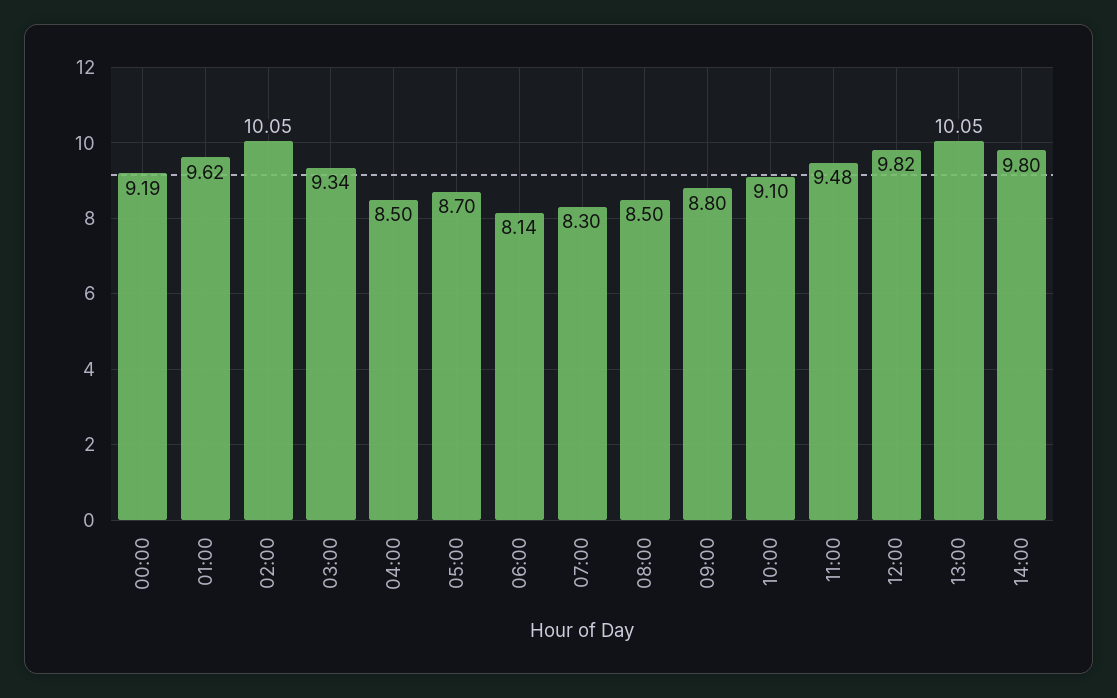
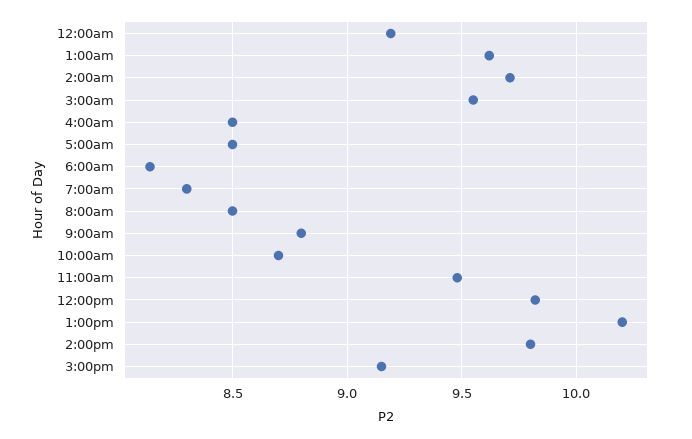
02:00: 10.05 -> 9.7
03:00: 9.34 -> 9.55
05:00: 8.7 -> 8.5
10:00: 9.1 -> 8.7
13:00: 10.05 -> 10.2
3:00pm: none -> 9.15

